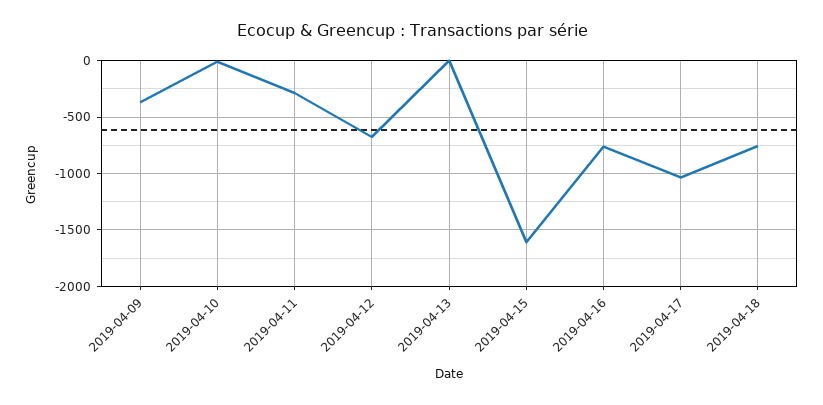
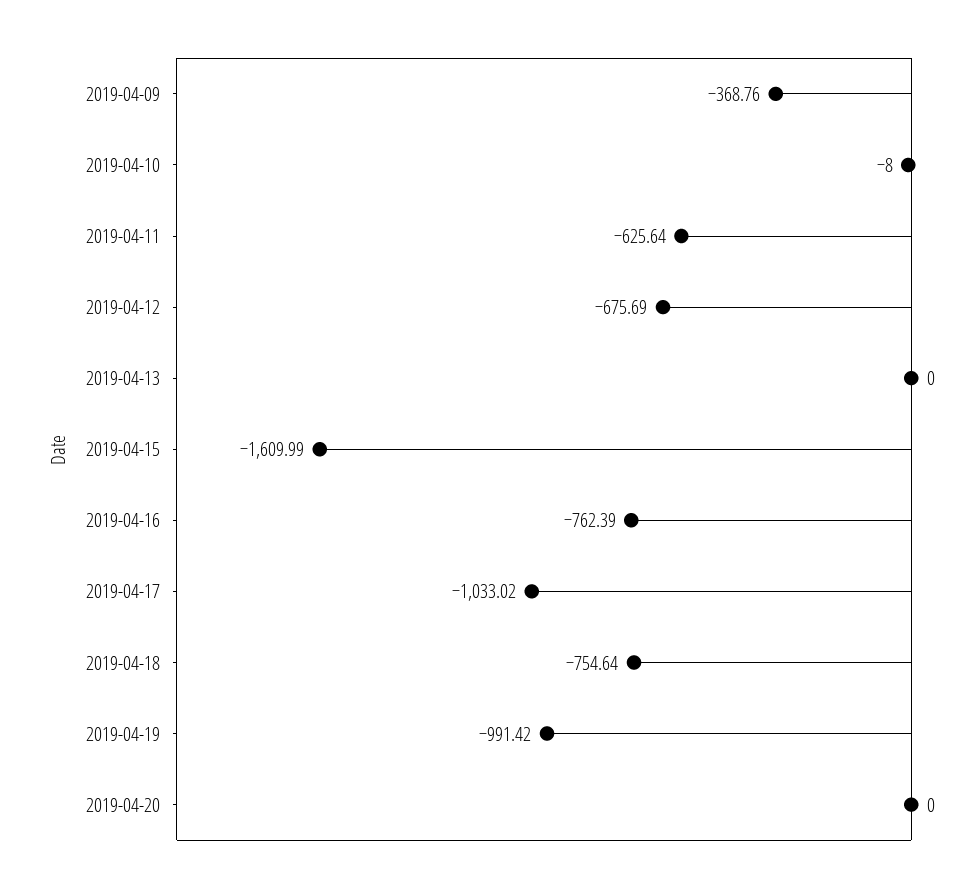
2019-04-11: -300 -> -625.64
2019-04-19: none -> -991.42
2019-04-20: none -> 0

